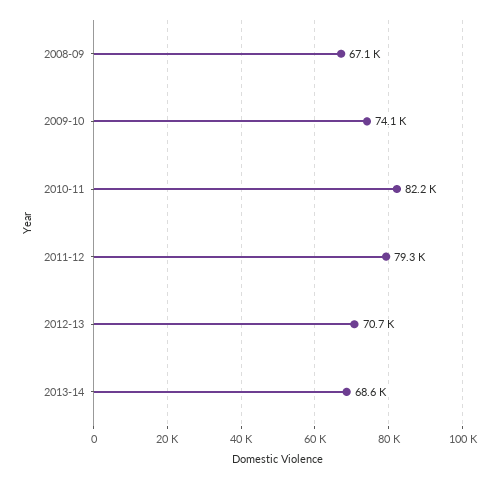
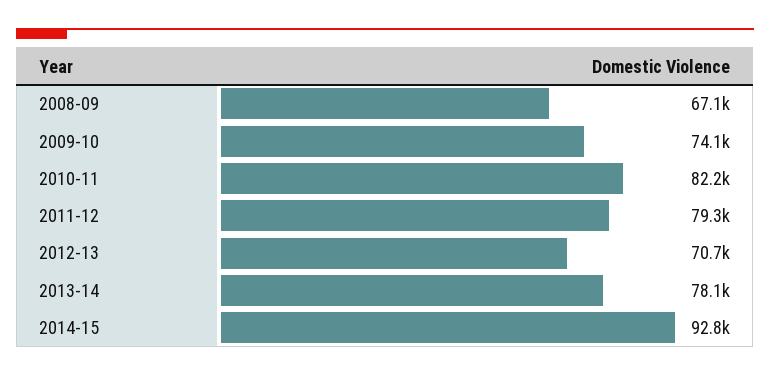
2013-14: 68600 -> 78100
2014-15: none -> 92800

